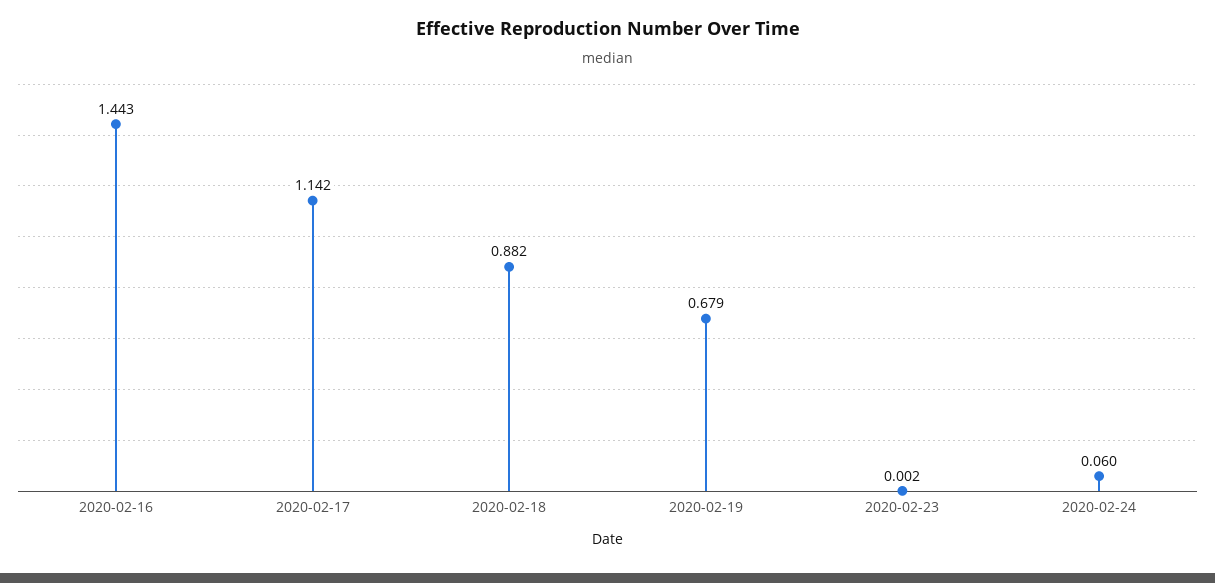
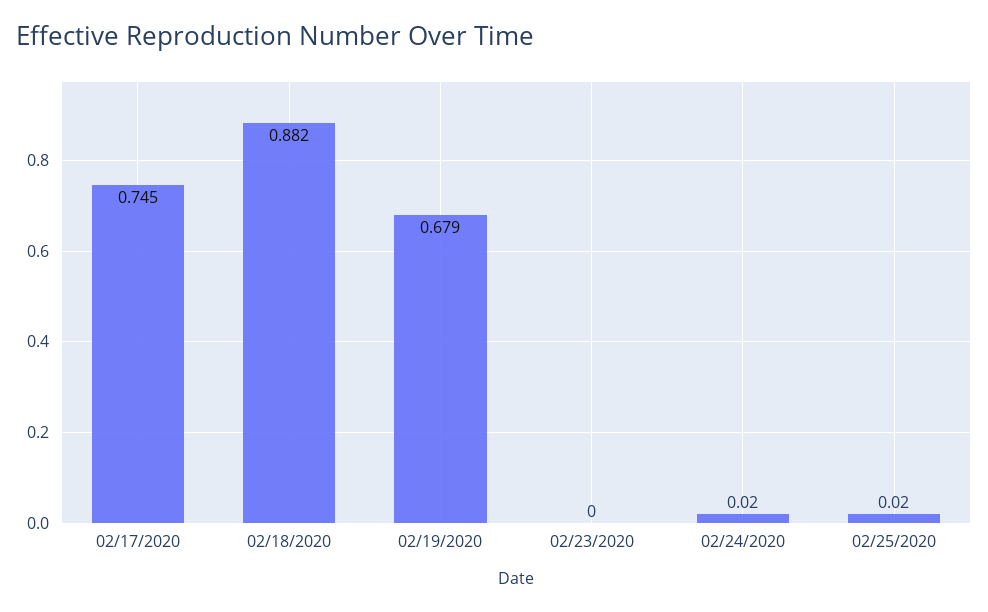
2020-02-16: 1.443 -> none
2020-02-17: 1.142 -> 0.745
2020-02-23: 0.002 -> 0
2020-02-24: 0.06 -> 0.02
02/25/2020: none -> 0.02

